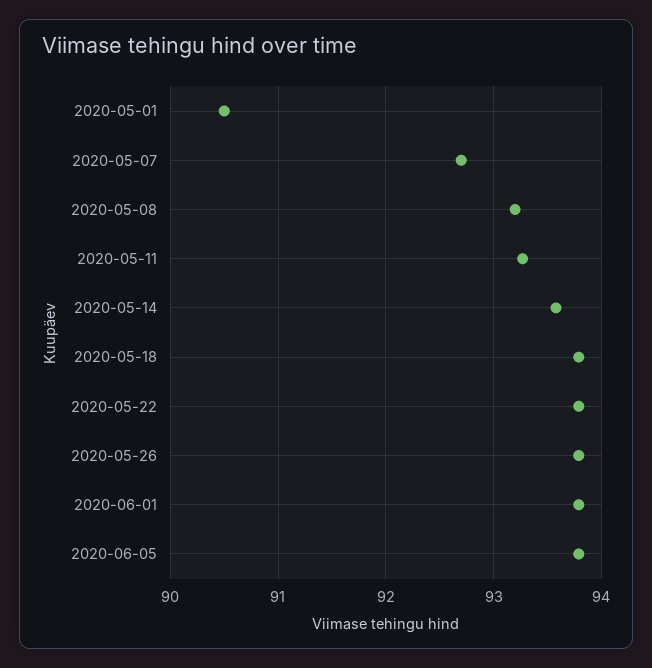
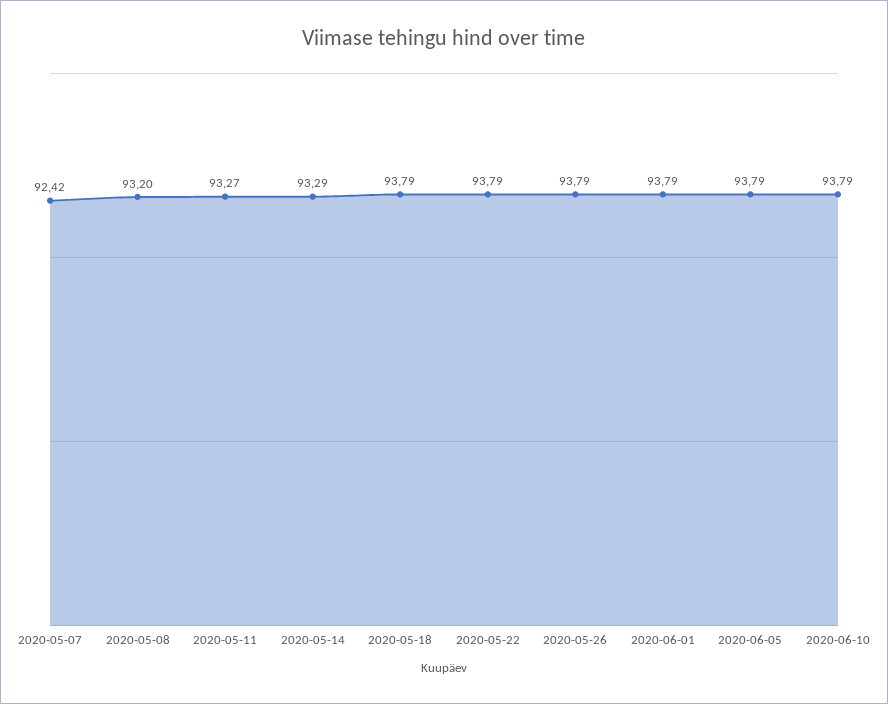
2020-05-01: 90.5 -> none
2020-05-07: 92.7 -> 92.42
2020-05-14: 93.6 -> 93.29
2020-06-10: none -> 93.79

